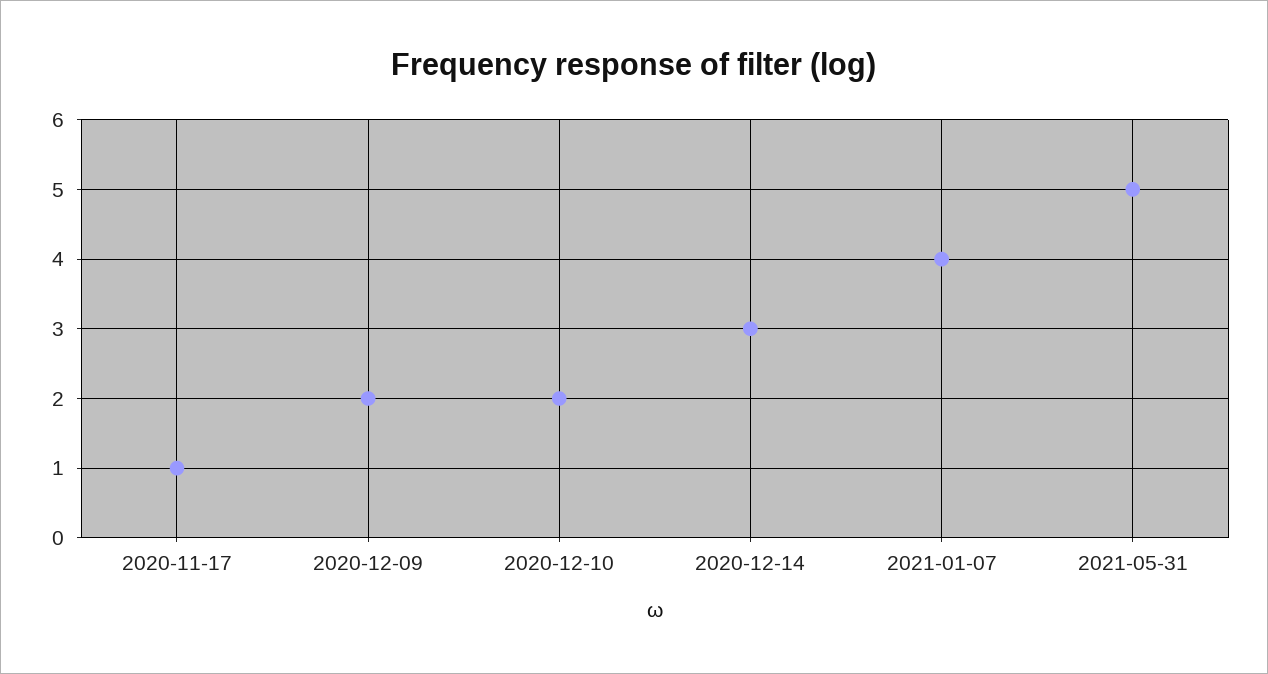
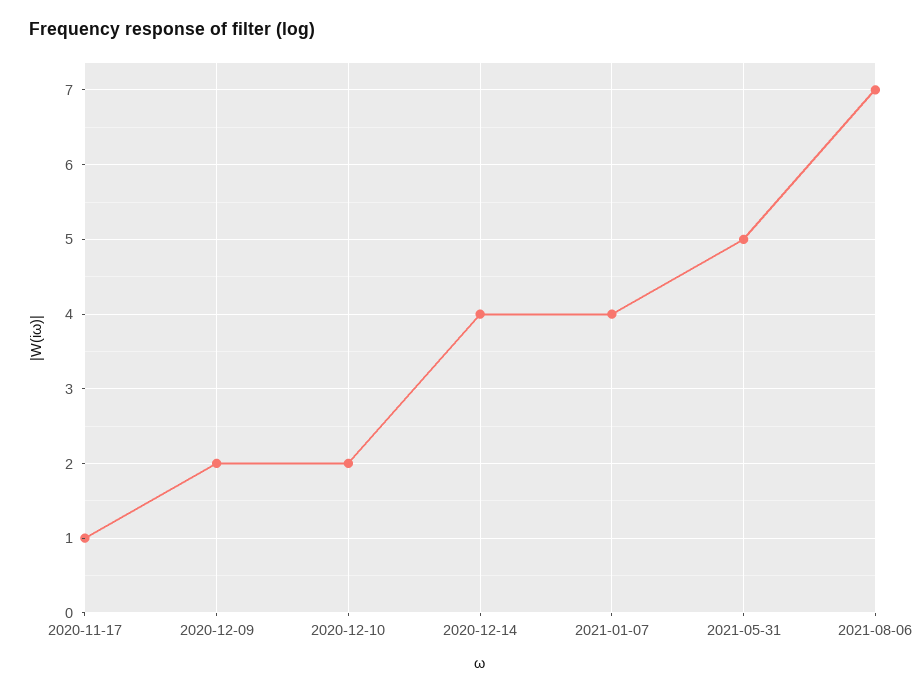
2020-12-14: 3 -> 4
2021-08-06: none -> 7

